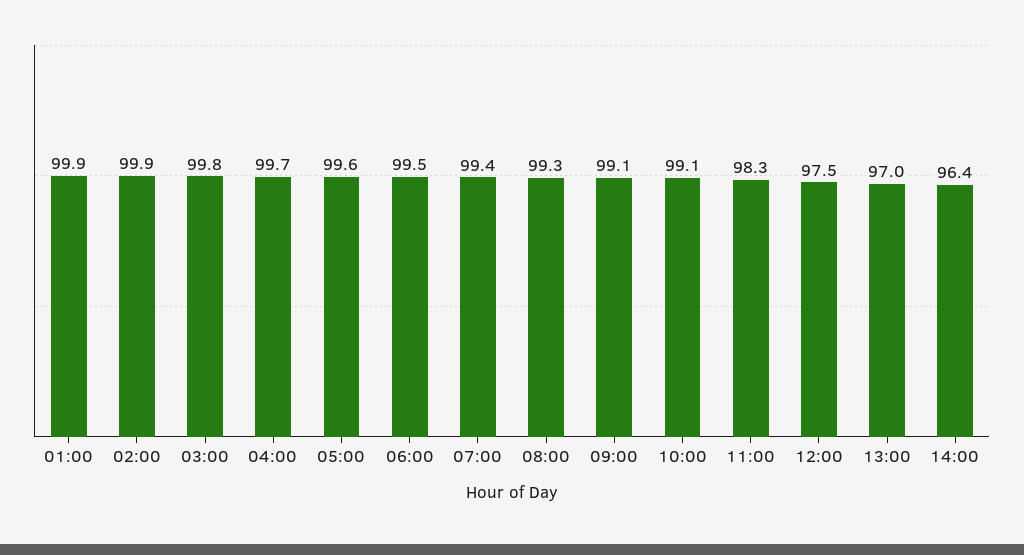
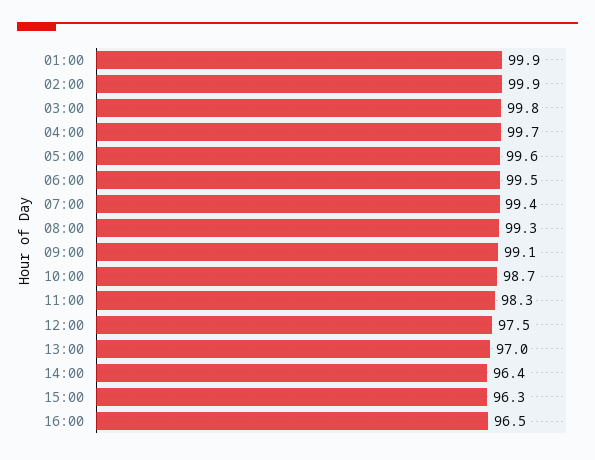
10:00: 99.1 -> 98.7
15:00: none -> 96.3
16:00: none -> 96.5

